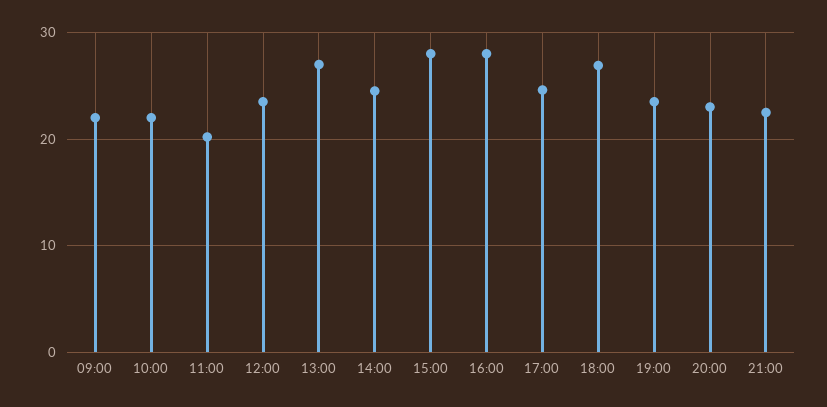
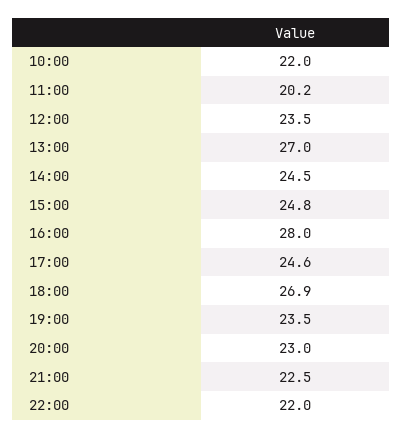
09:00: 22 -> none
15:00: 28 -> 24.8
22:00: none -> 22

